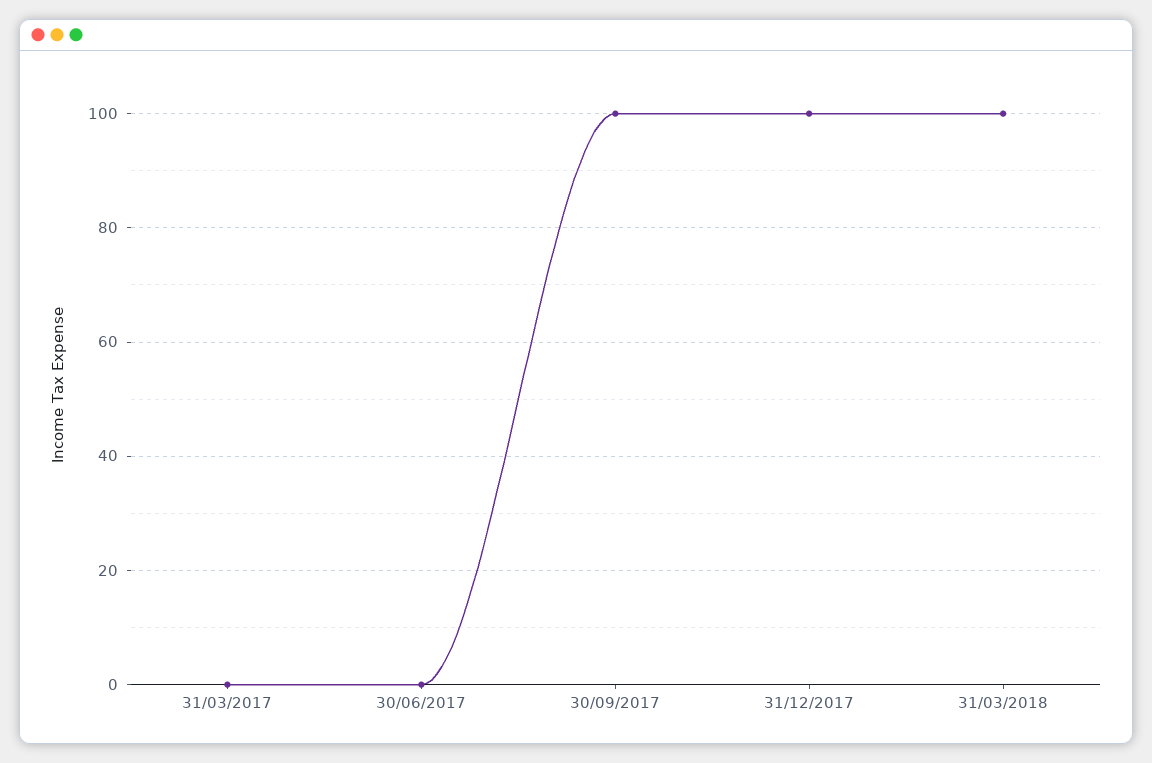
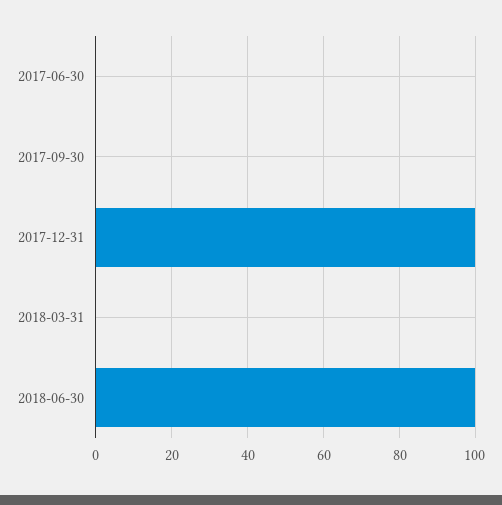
31/03/2017: 0 -> none
30/09/2017: 100 -> 0
31/03/2018: 100 -> 0
2018-06-30: none -> 100

